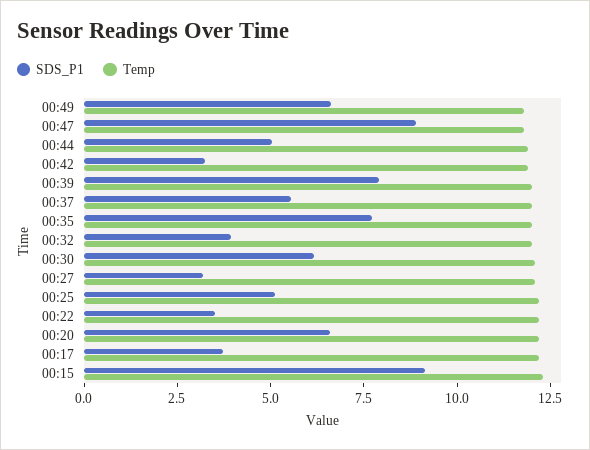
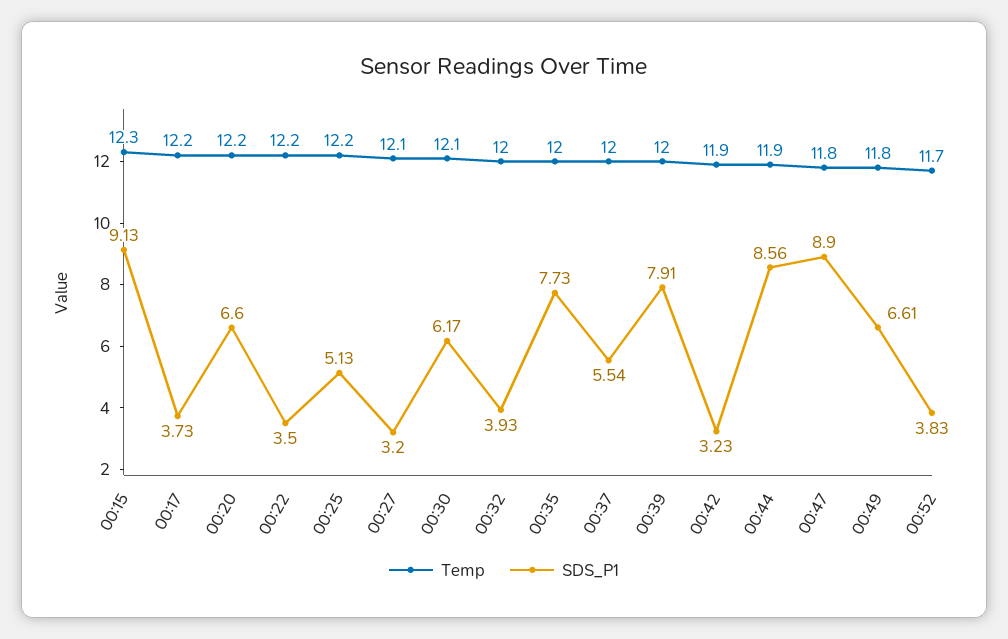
SDS_P1, 00:44: 5 -> 8.56
Temp, 00:52: none -> 11.7
SDS_P1, 00:52: none -> 3.83

